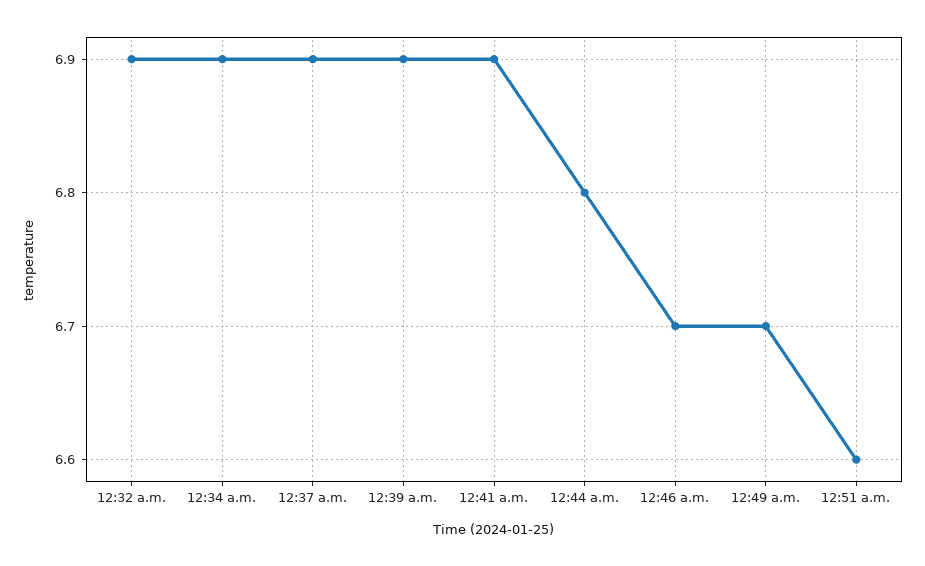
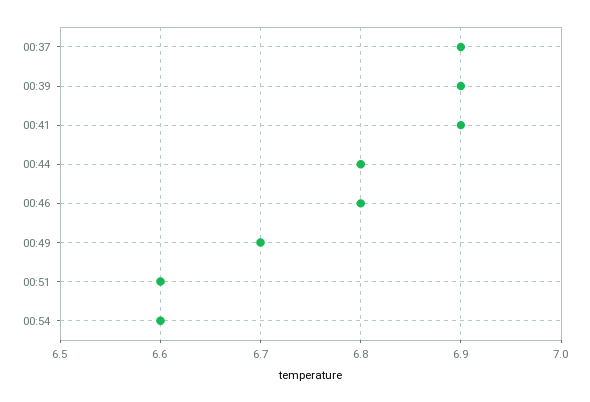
12:32 a.m.: 6.9 -> none
12:34 a.m.: 6.9 -> none
12:46 a.m.: 6.7 -> 6.8
00:54: none -> 6.6

